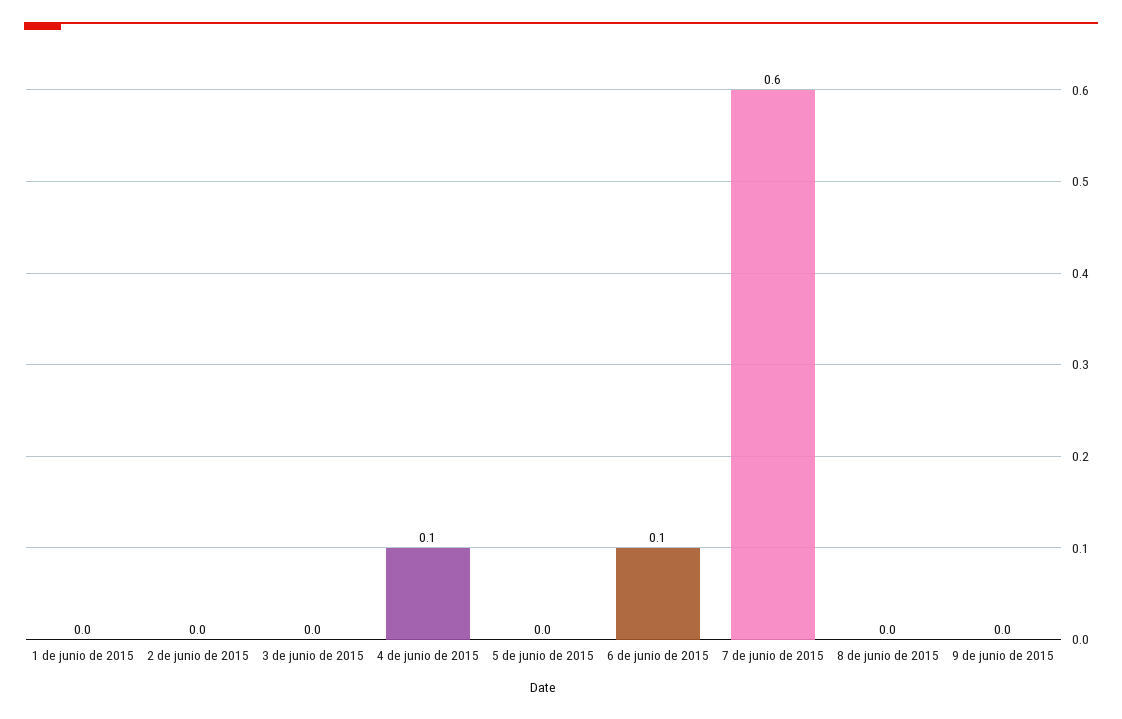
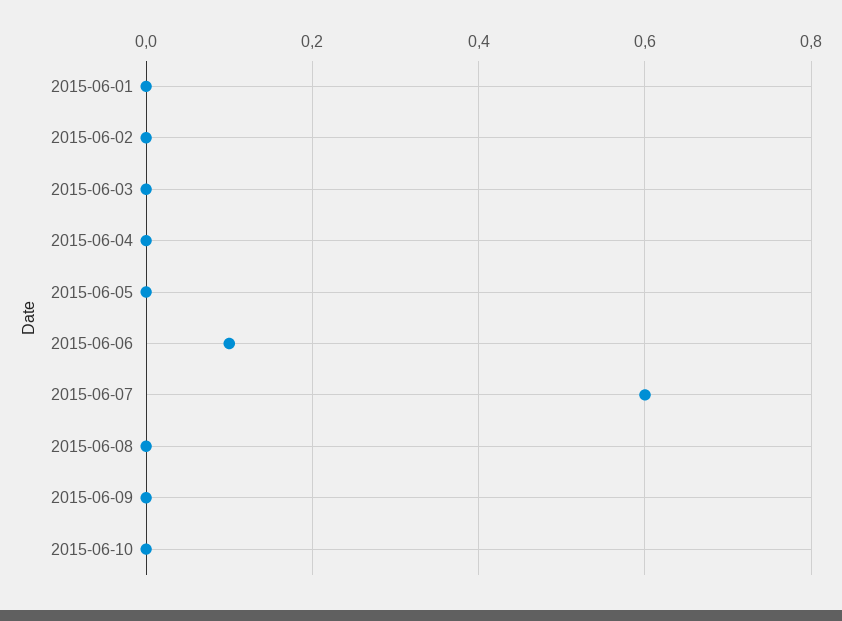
4 de junio de 2015: 0.1 -> 0
2015-06-10: none -> 0

